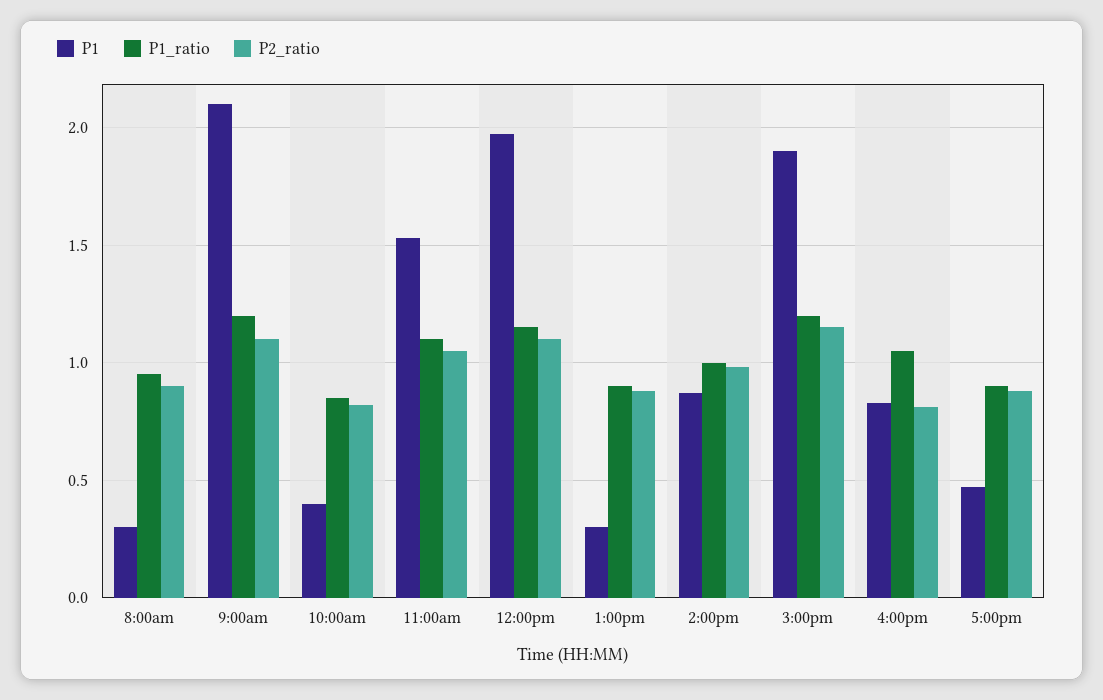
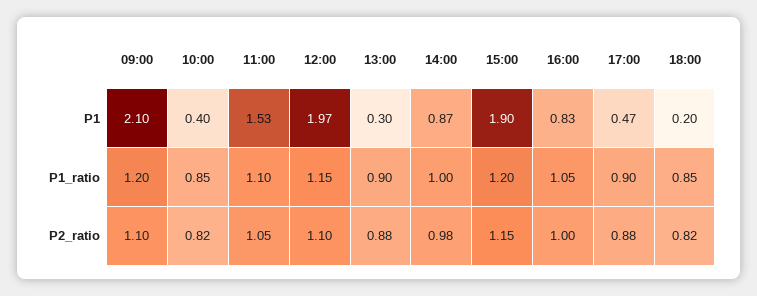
P1, 8:00am: 0.3 -> none
P1_ratio, 8:00am: 0.95 -> none
P2_ratio, 8:00am: 0.9 -> none
P2_ratio, 4:00pm: 0.8 -> 1
P1, 18:00: none -> 0.2
P1_ratio, 18:00: none -> 0.85
P2_ratio, 18:00: none -> 0.82

